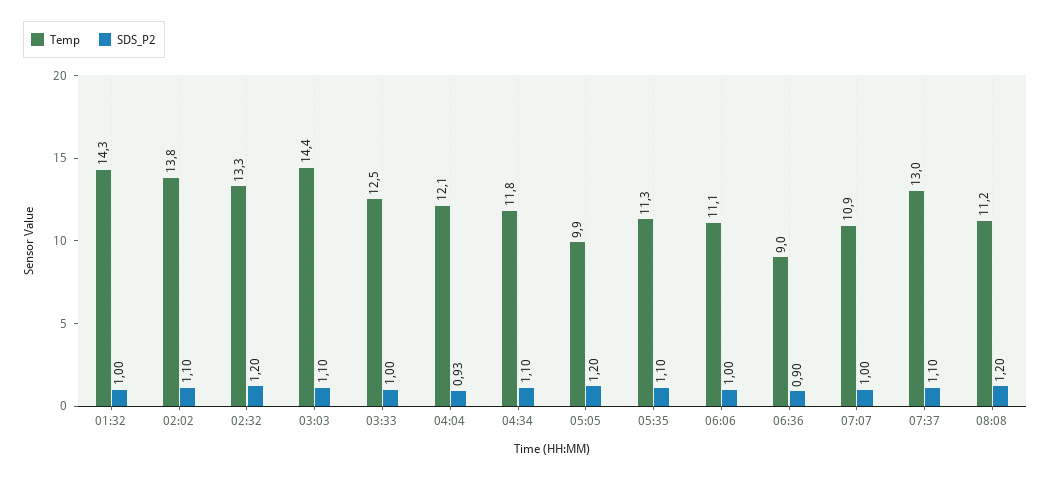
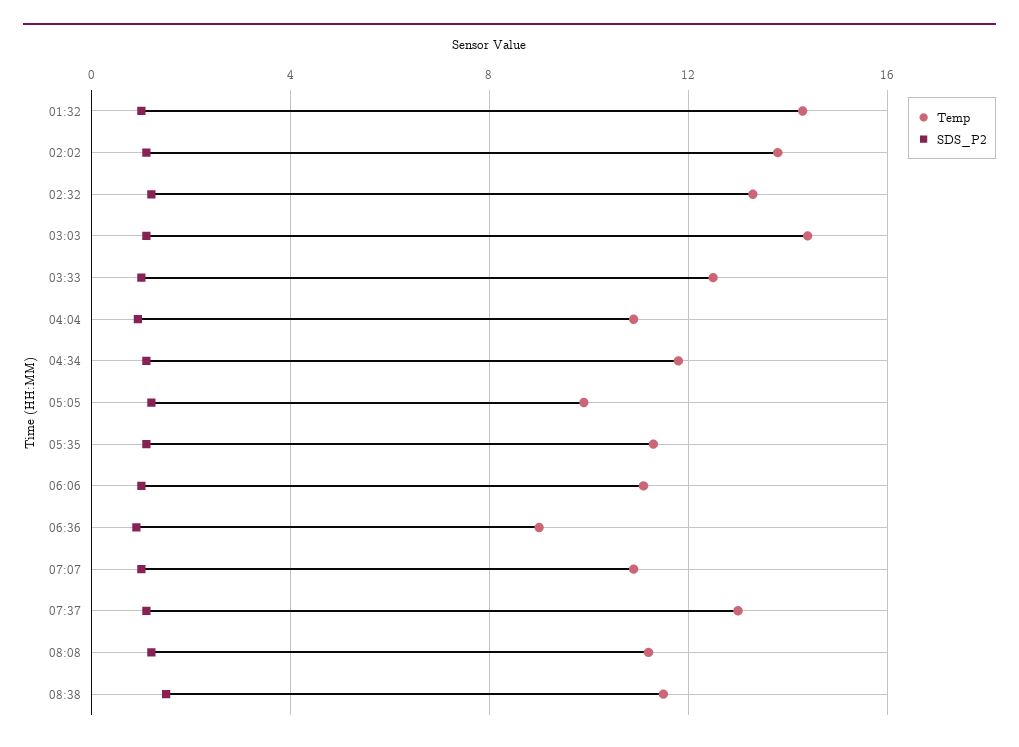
Temp, 04:04: 12.1 -> 11
Temp, 08:38: none -> 11.5
SDS_P2, 08:38: none -> 1.5

